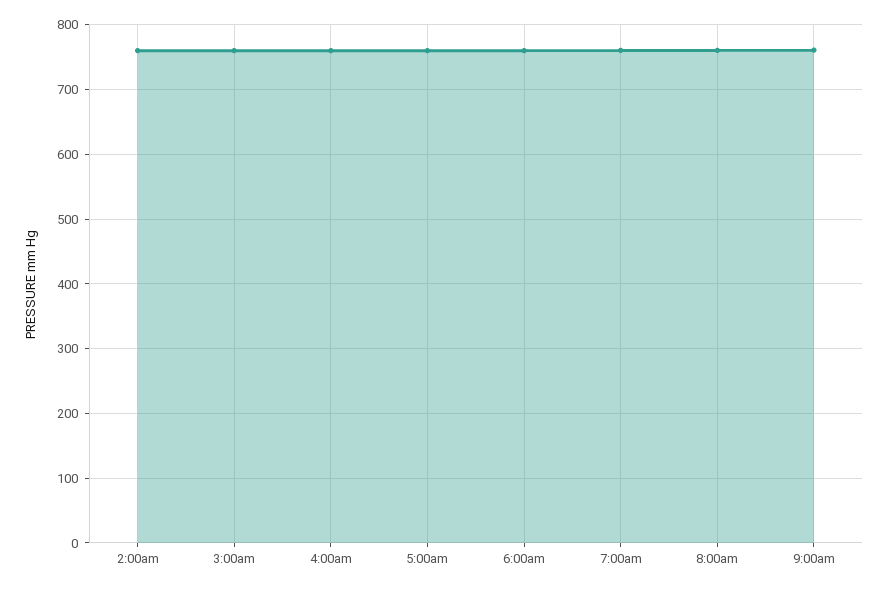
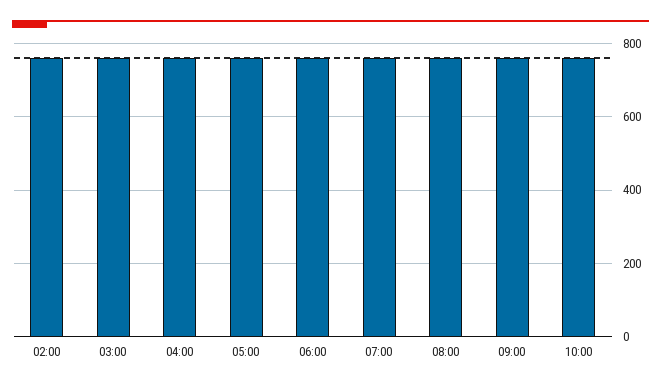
10:00: none -> 760

